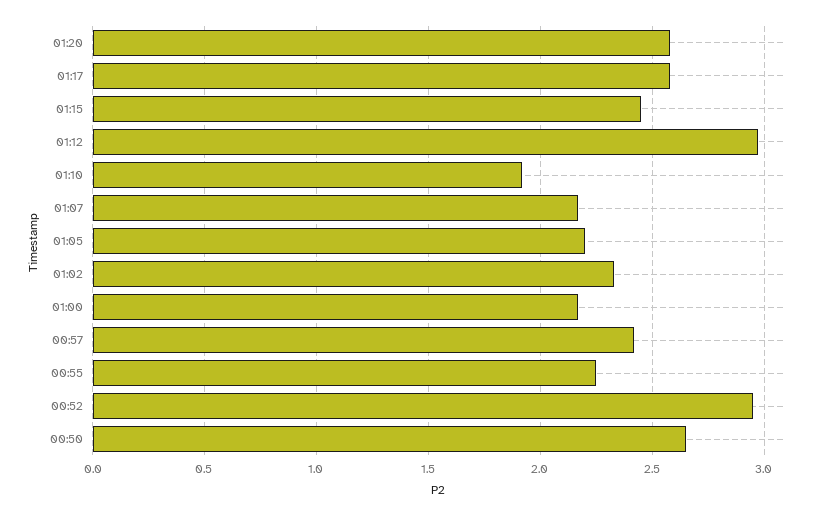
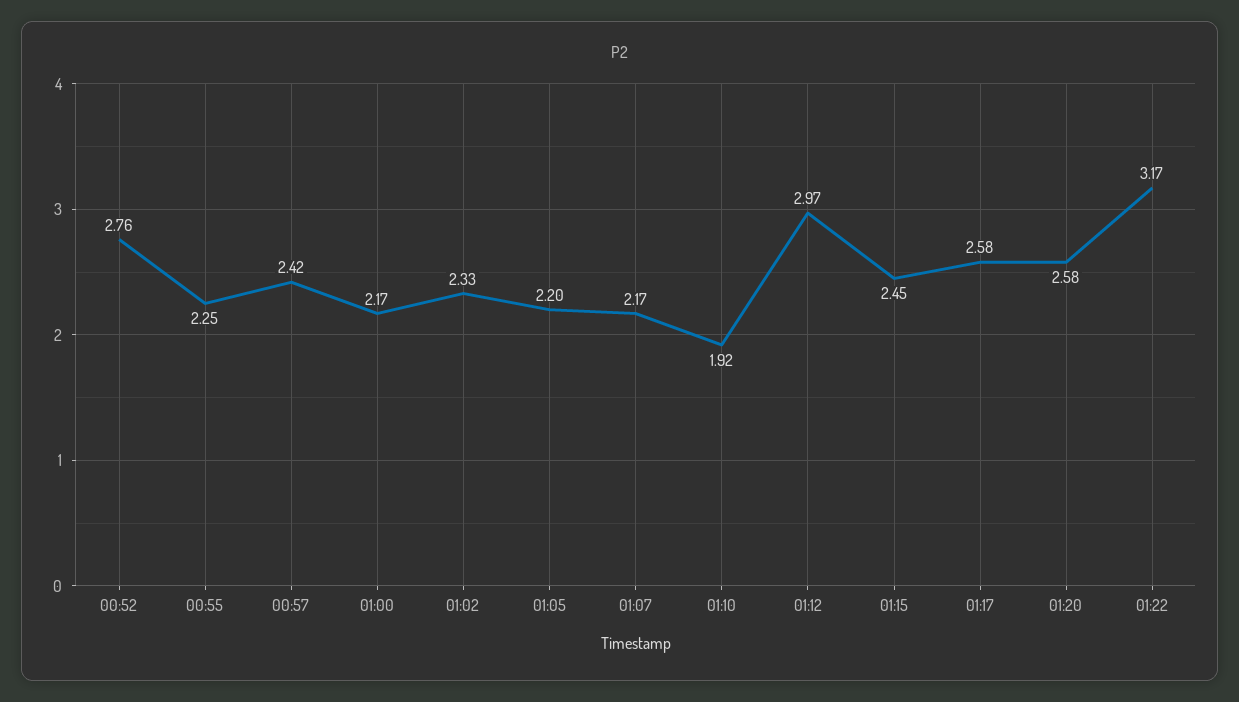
00:52: 2.95 -> 2.76
00:50: 2.65 -> none
01:22: none -> 3.17

